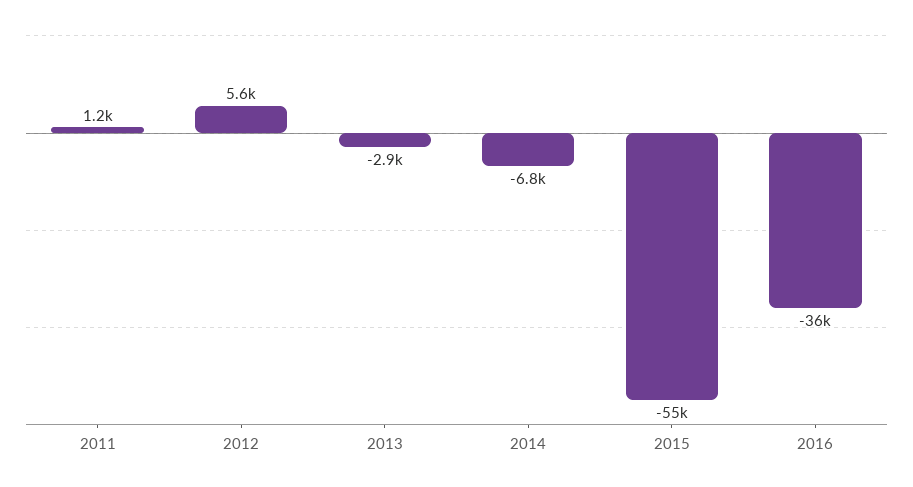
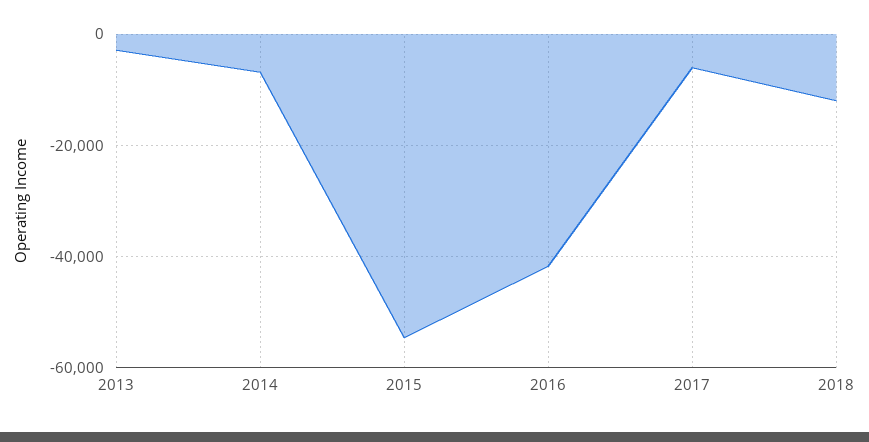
2011: 1200 -> none
2012: 5600 -> none
2016: -36000 -> -42000
2017: none -> -6000
2018: none -> -12000

